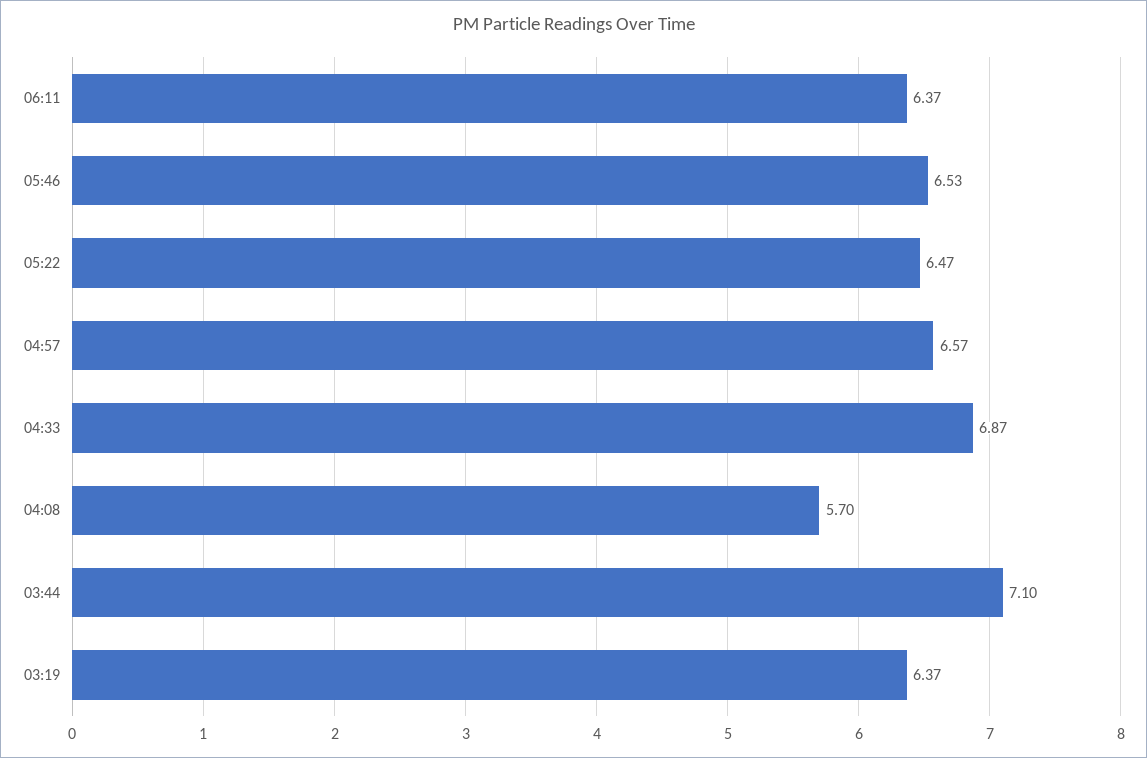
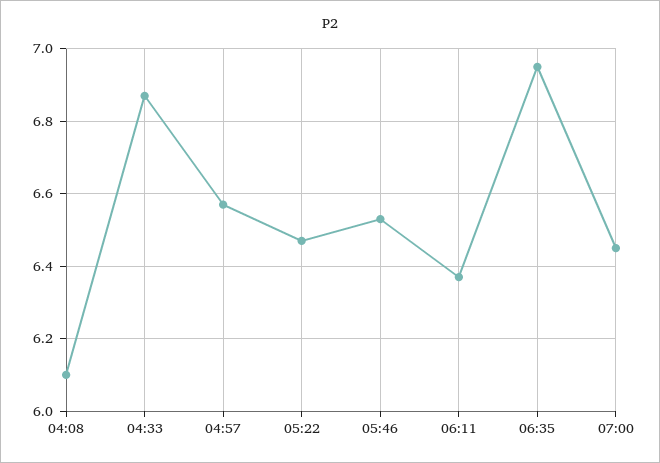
04:08: 5.7 -> 6.1
03:44: 7.1 -> none
03:19: 6.37 -> none
06:35: none -> 6.95
07:00: none -> 6.45

